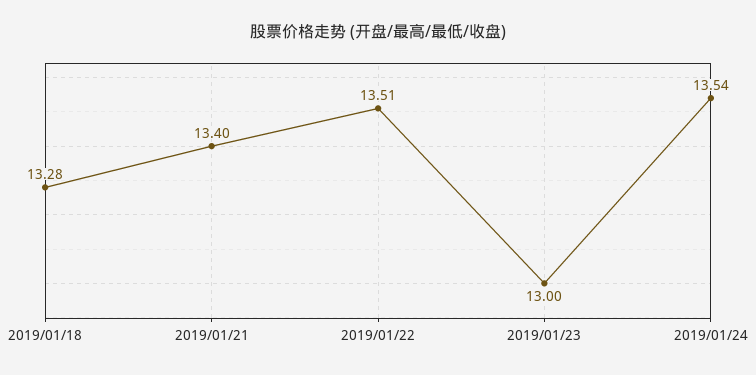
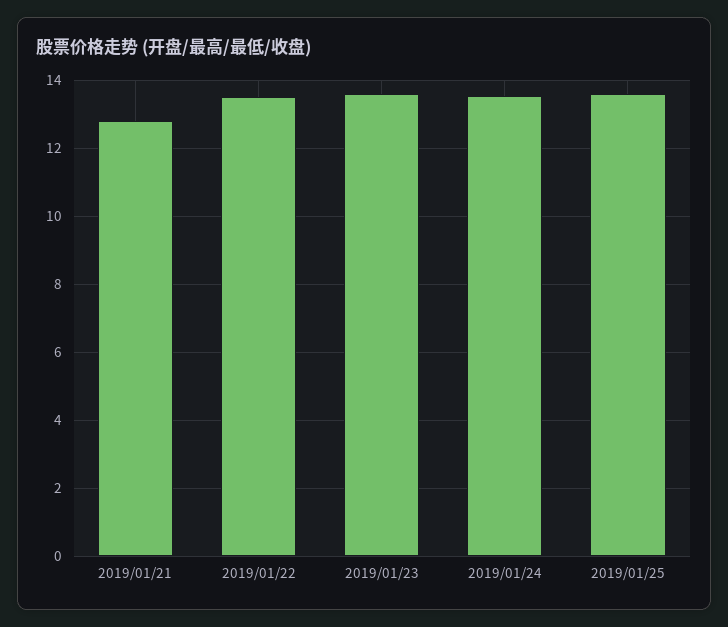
2019/01/18: 13.28 -> none
2019/01/21: 13.4 -> 12.8
2019/01/23: 13 -> 13.6
2019/01/25: none -> 13.6

